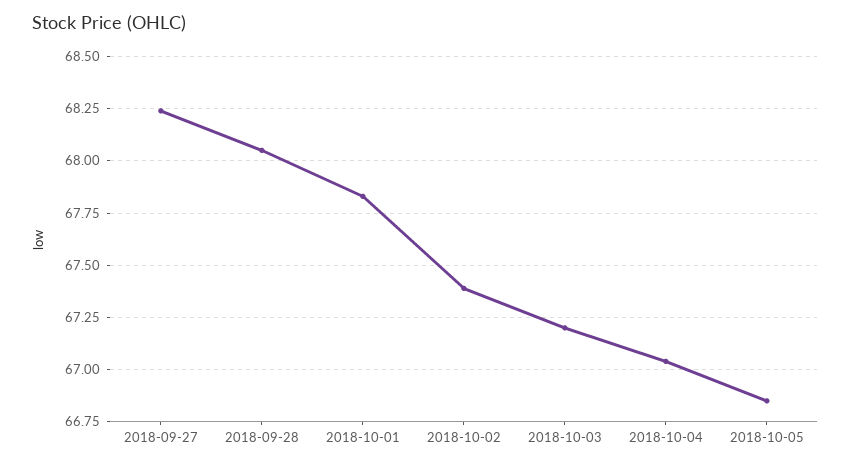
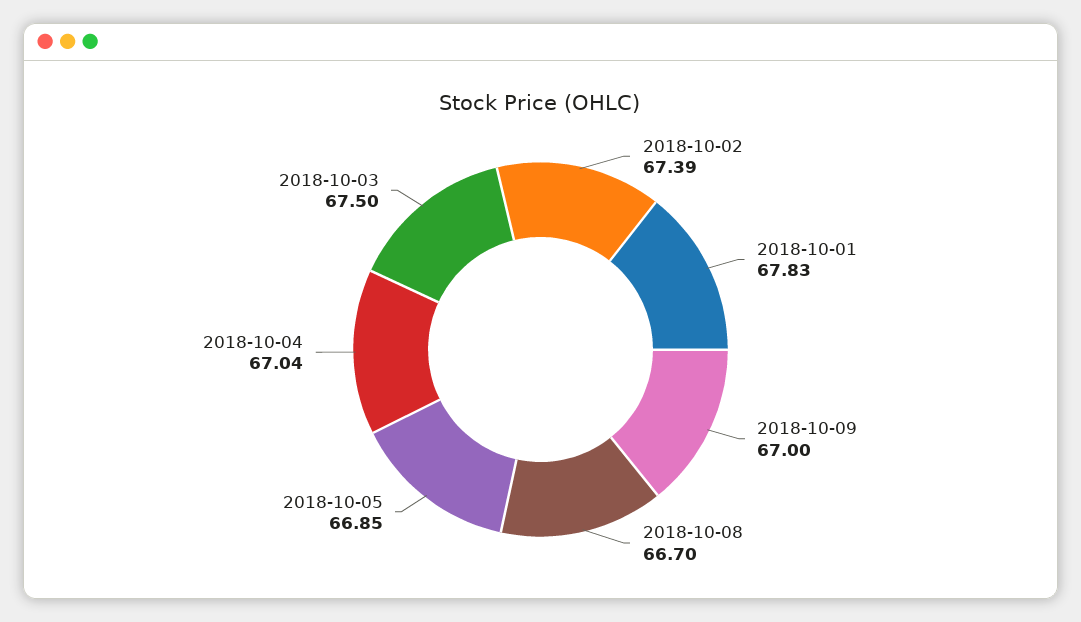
2018-09-27: 68.25 -> none
2018-09-28: 68.05 -> none
2018-10-03: 67.2 -> 67.5
2018-10-09: none -> 67
2018-10-08: none -> 66.7

